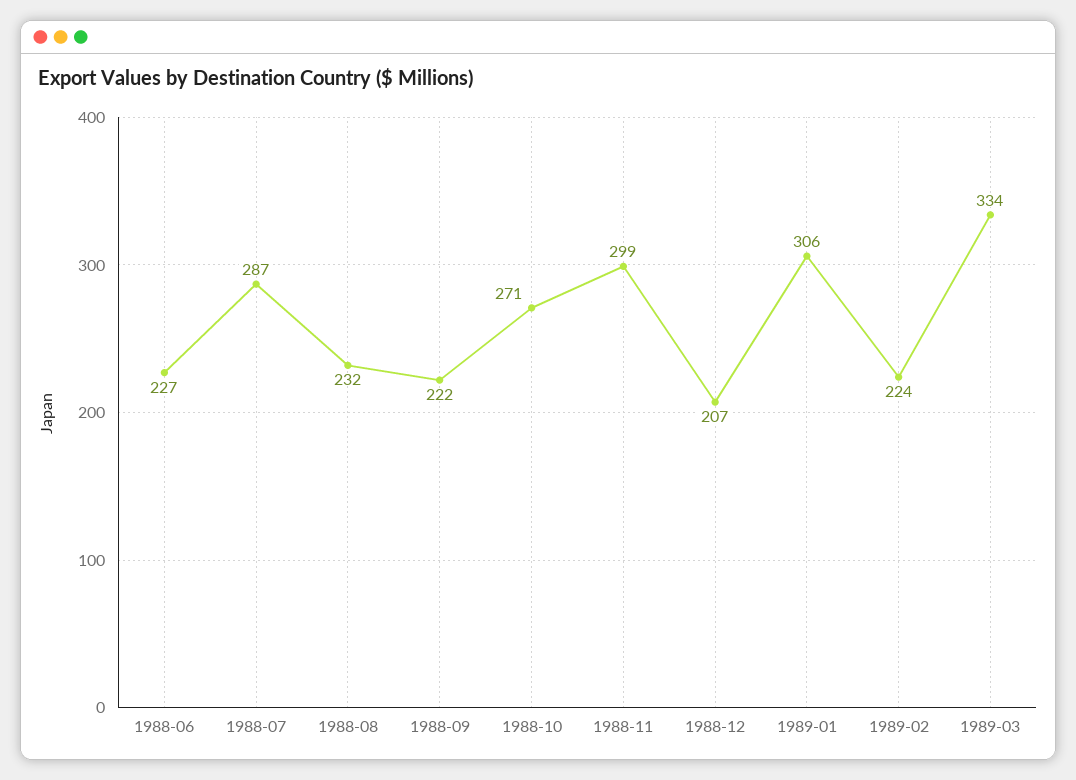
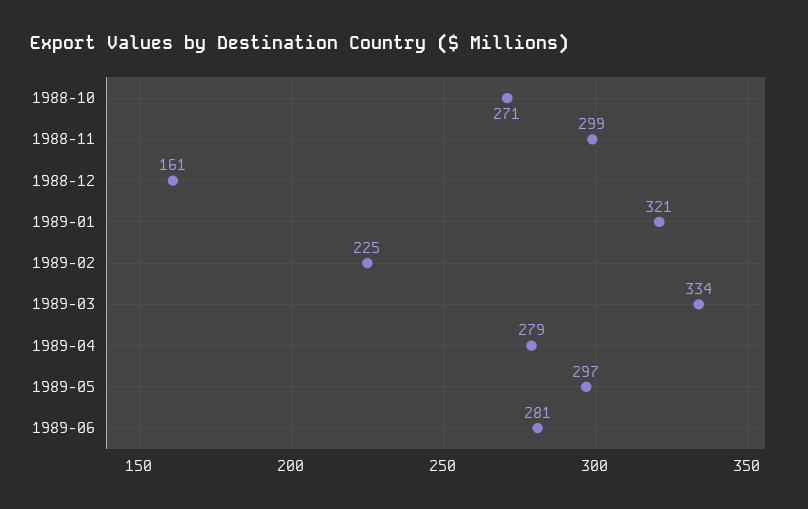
1988-06: 227 -> none
1988-07: 287 -> none
1988-08: 232 -> none
1988-09: 222 -> none
1988-12: 207 -> 161
1989-01: 306 -> 321
1989-02: 224 -> 225
1989-04: none -> 279
1989-05: none -> 297
1989-06: none -> 281

